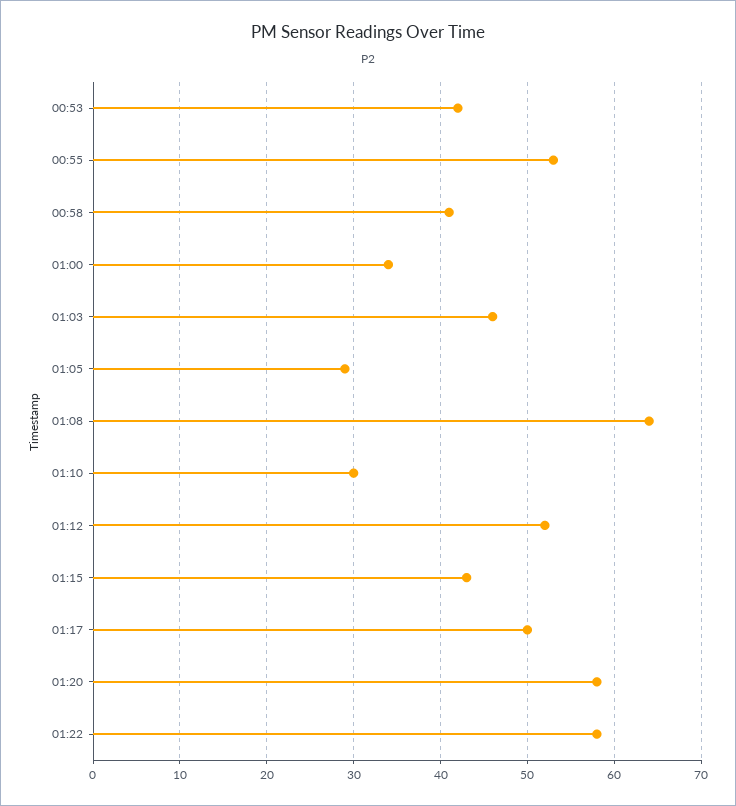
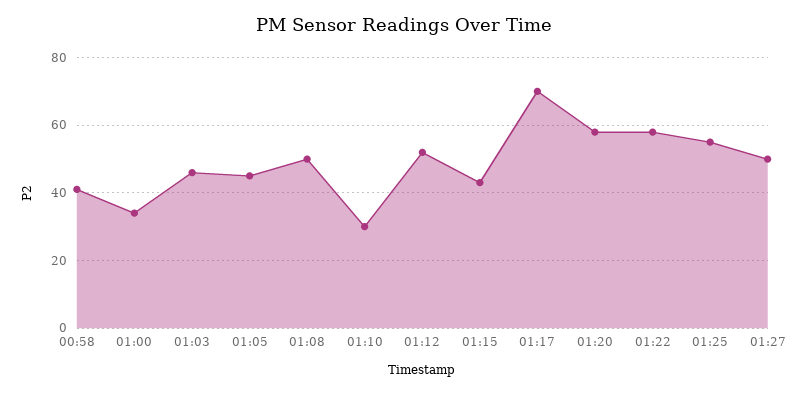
00:53: 42 -> none
00:55: 53 -> none
01:05: 29 -> 45
01:08: 64 -> 50
01:17: 50 -> 70
01:25: none -> 55
01:27: none -> 50

